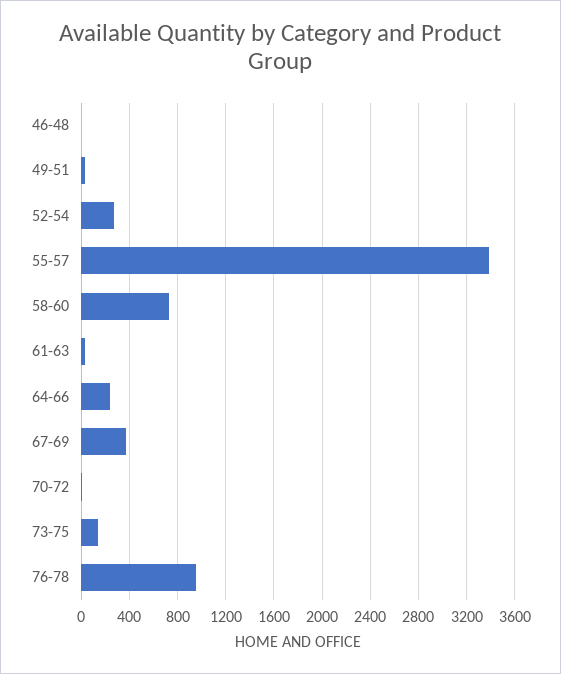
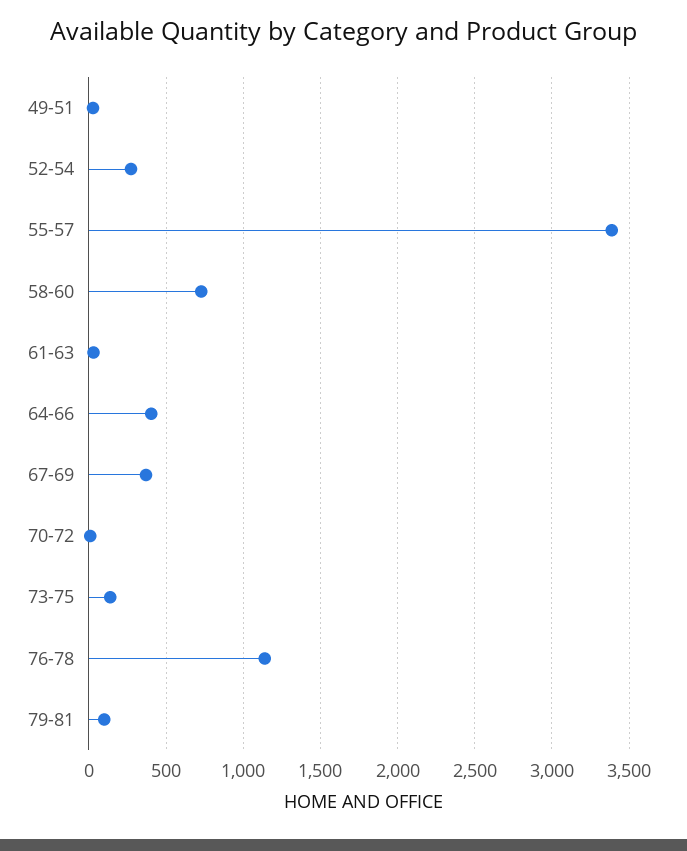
46-48: 0 -> none
64-66: 250 -> 400
76-78: 950 -> 1150
79-81: none -> 100

